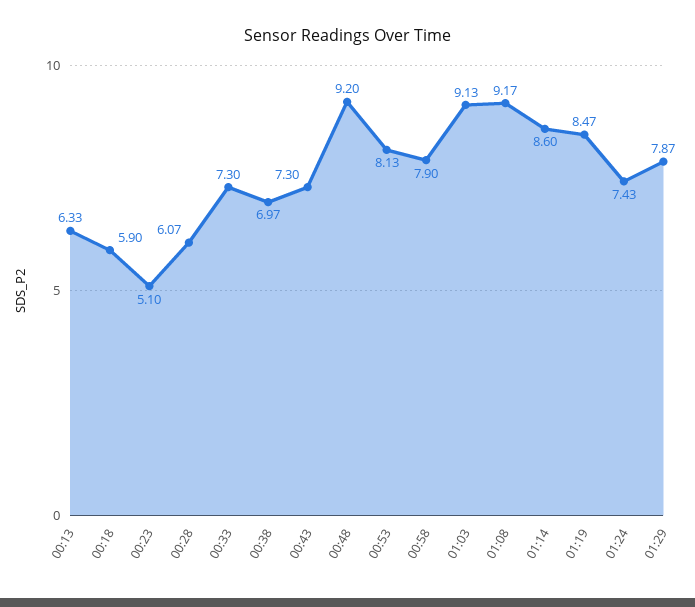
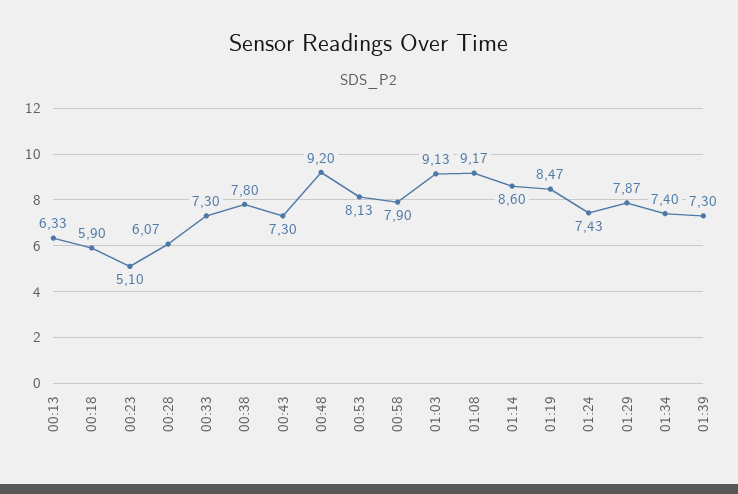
00:38: 6.97 -> 7.8
01:34: none -> 7.4
01:39: none -> 7.3

